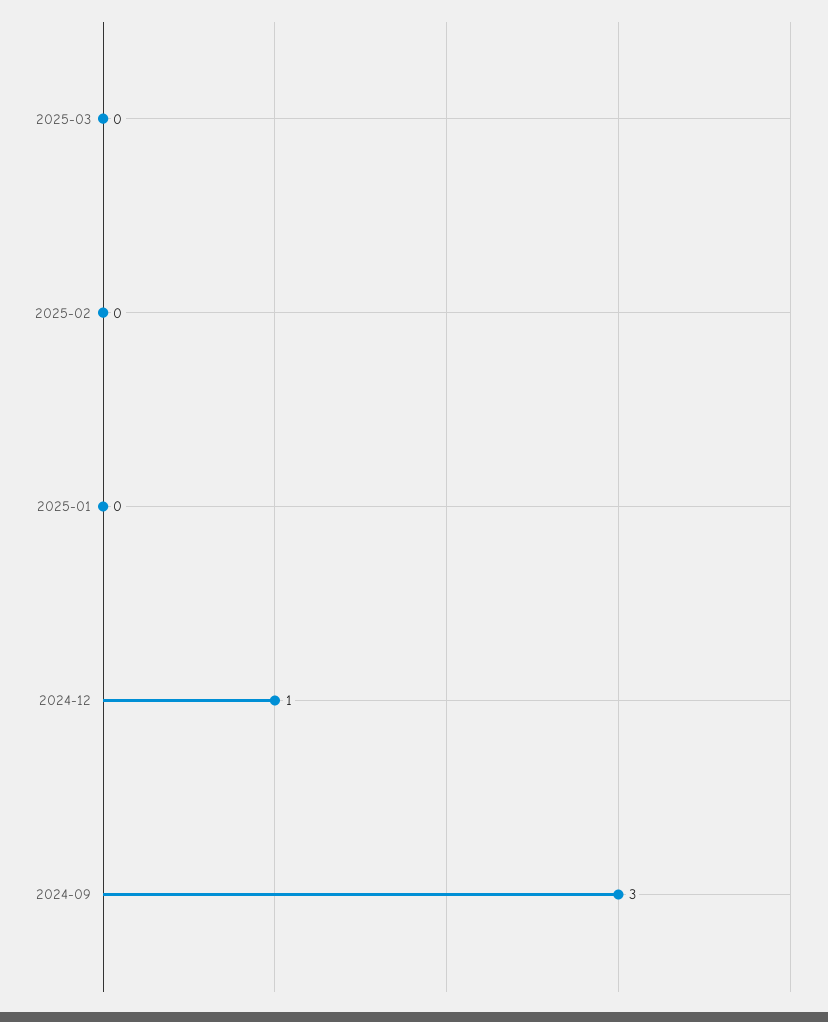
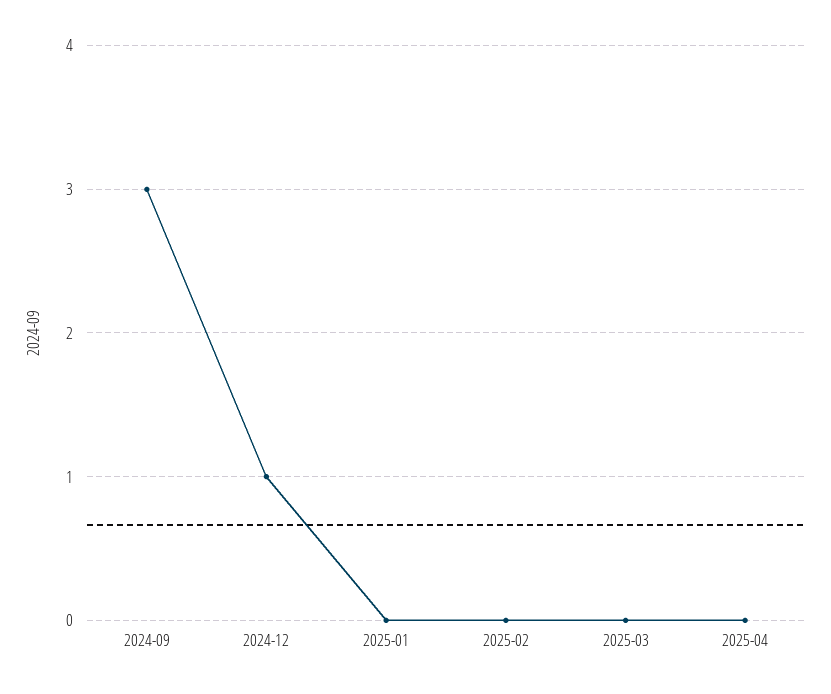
2025-04: none -> 0

